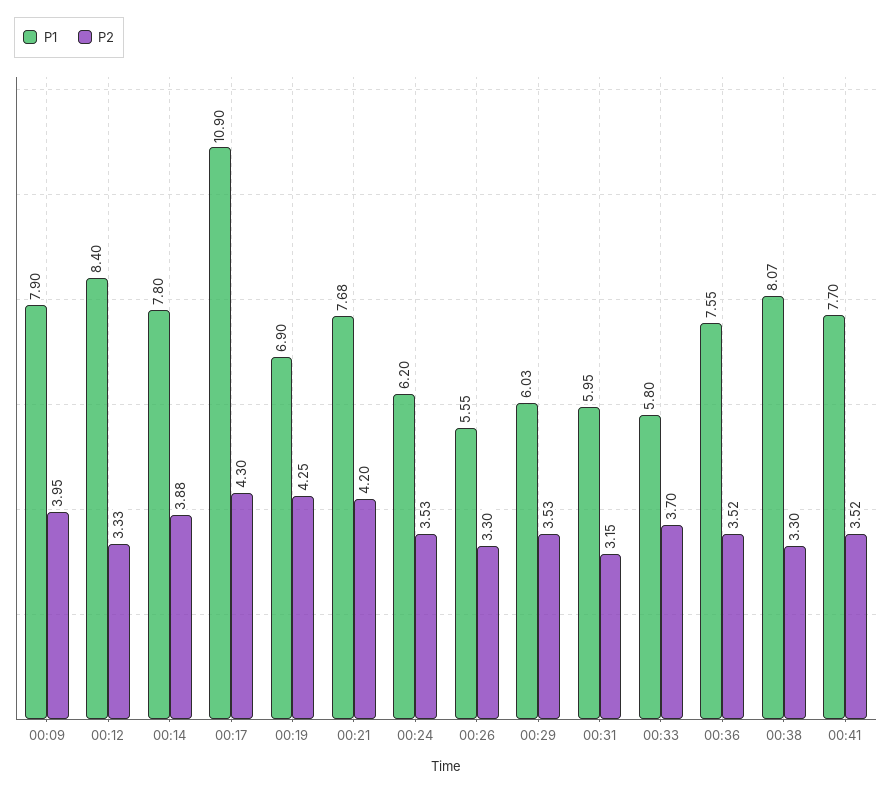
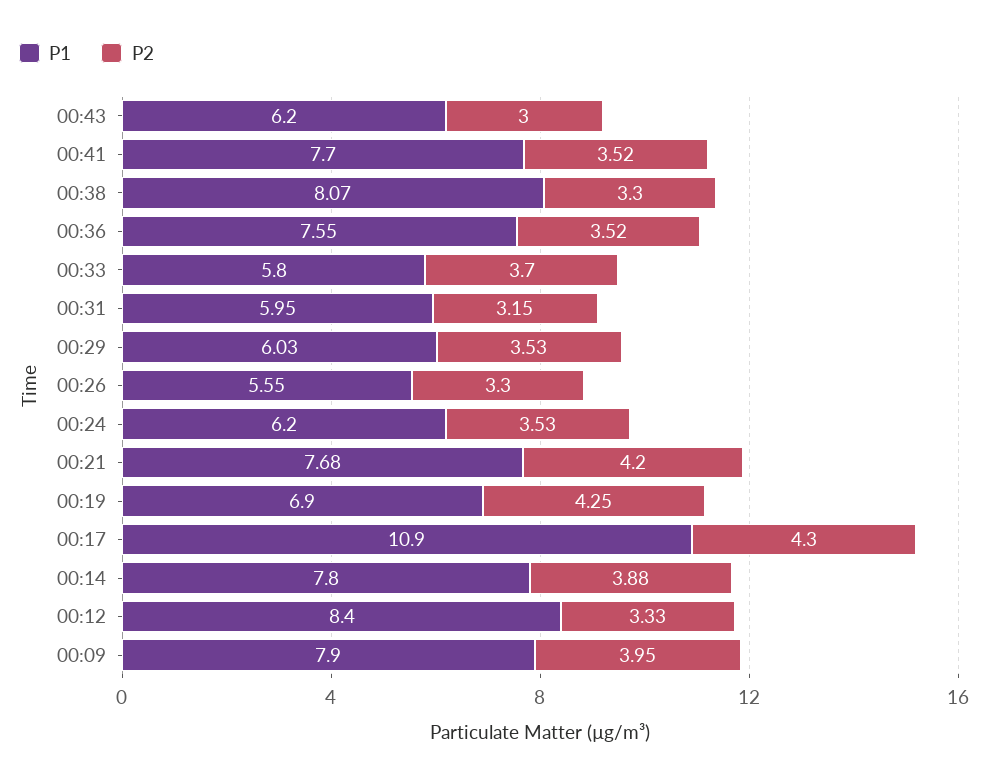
P1, 00:43: none -> 6.2
P2, 00:43: none -> 3

